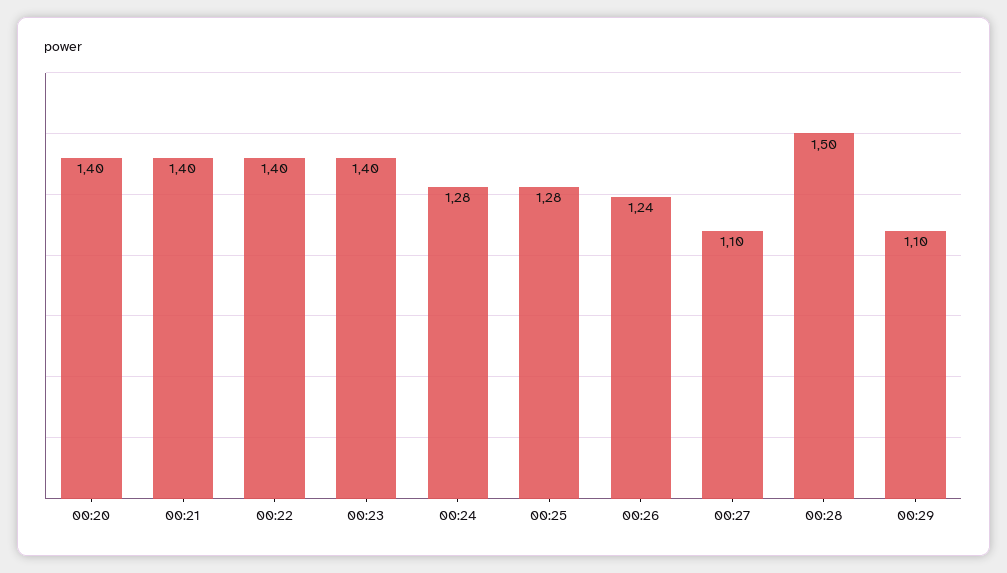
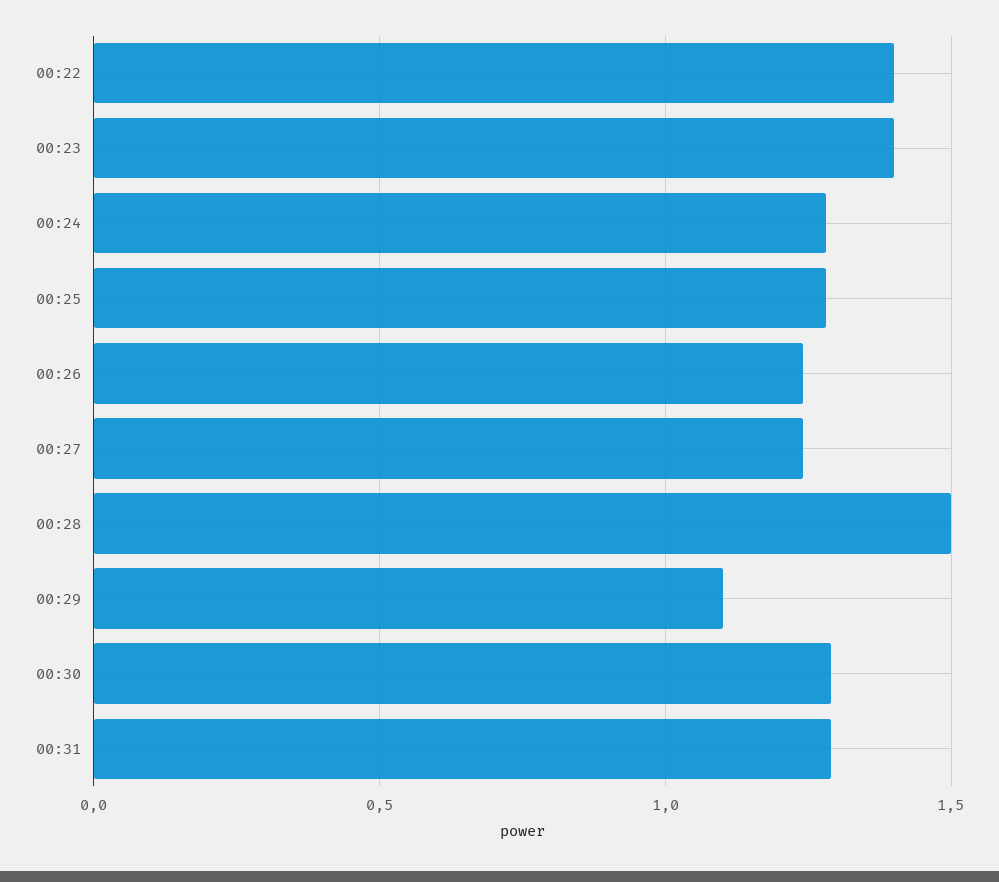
00:20: 1.4 -> none
00:21: 1.4 -> none
00:27: 1.1 -> 1.25
00:30: none -> 1.3
00:31: none -> 1.3

